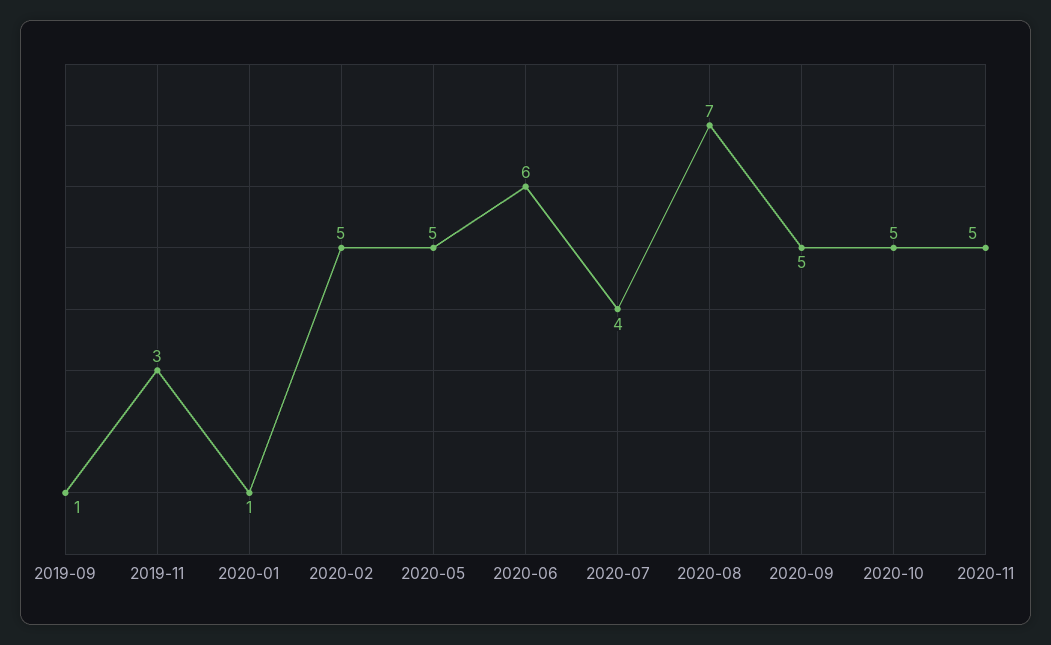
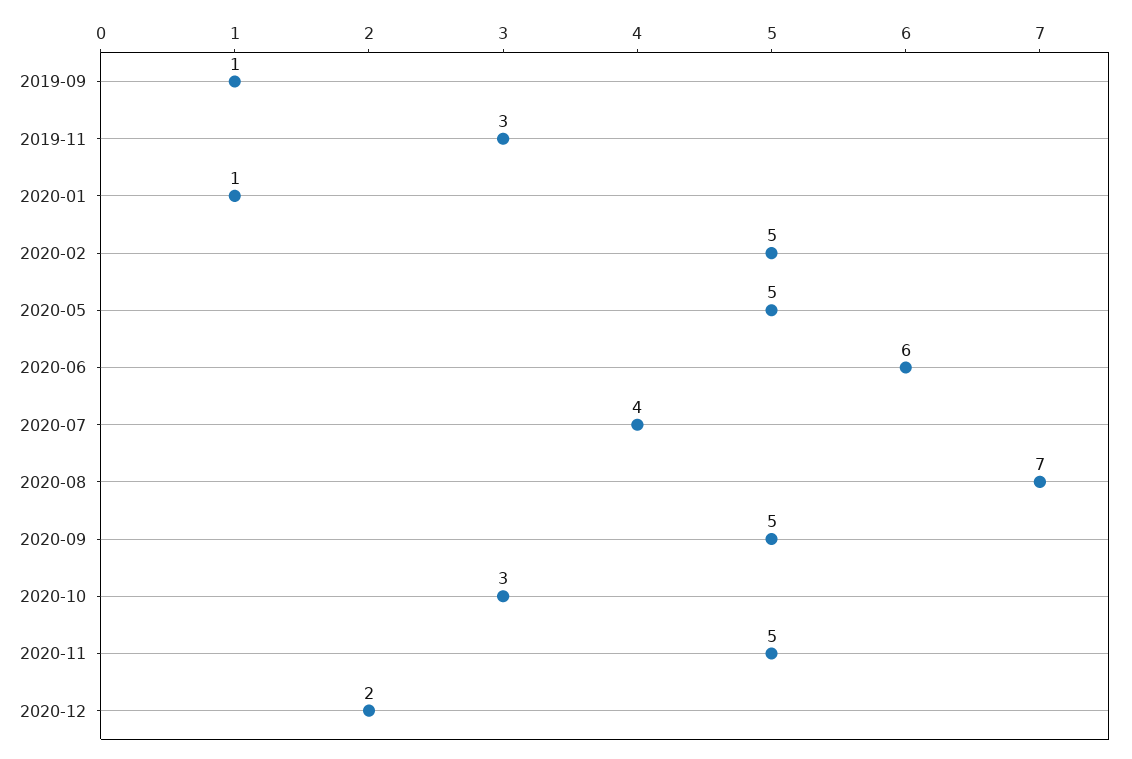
2020-10: 5 -> 3
2020-12: none -> 2

